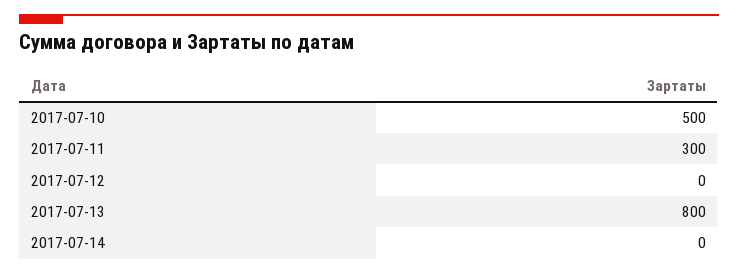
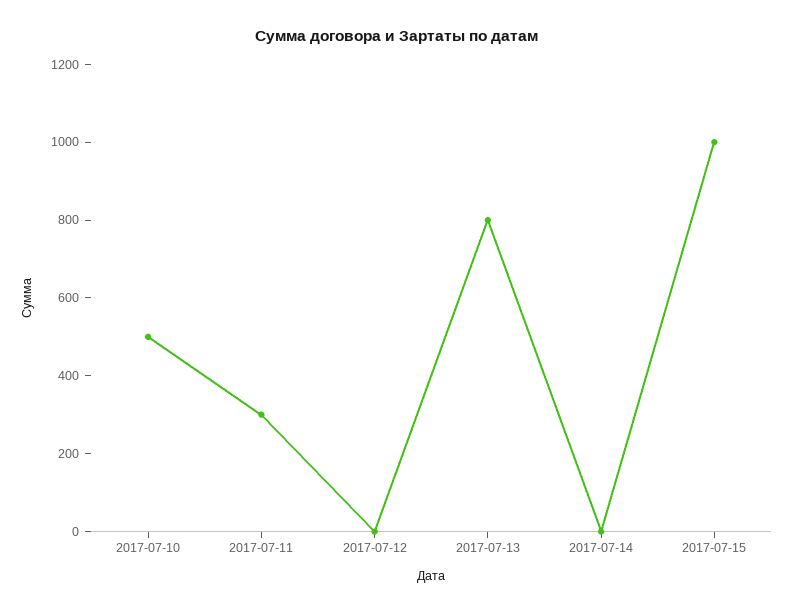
2017-07-15: none -> 1000

